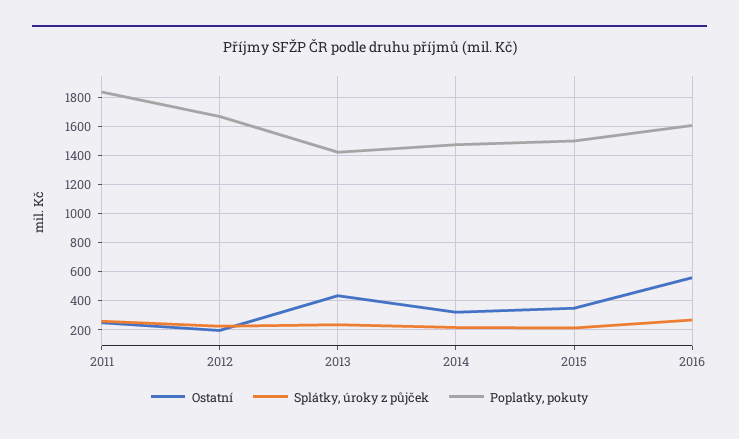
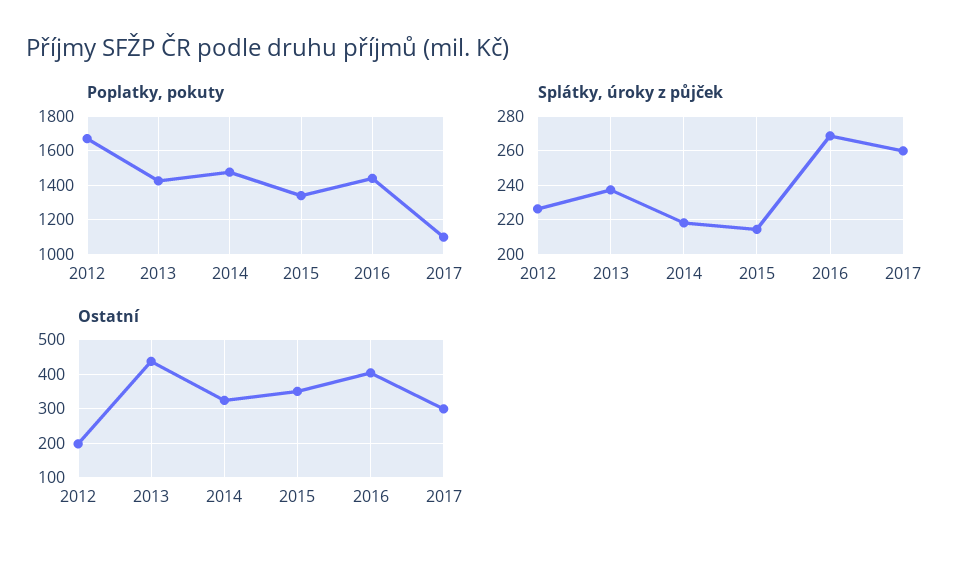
Ostatní, 2011: 250 -> none
Splátky, úroky z půjček, 2011: 250 -> none
Poplatky, pokuty, 2011: 1850 -> none
Poplatky, pokuty, 2015: 1500 -> 1350
Ostatní, 2016: 550 -> 400
Poplatky, pokuty, 2016: 1600 -> 1450
Poplatky, pokuty, 2017: none -> 1100
Splátky, úroky z půjček, 2017: none -> 260
Ostatní, 2017: none -> 300

